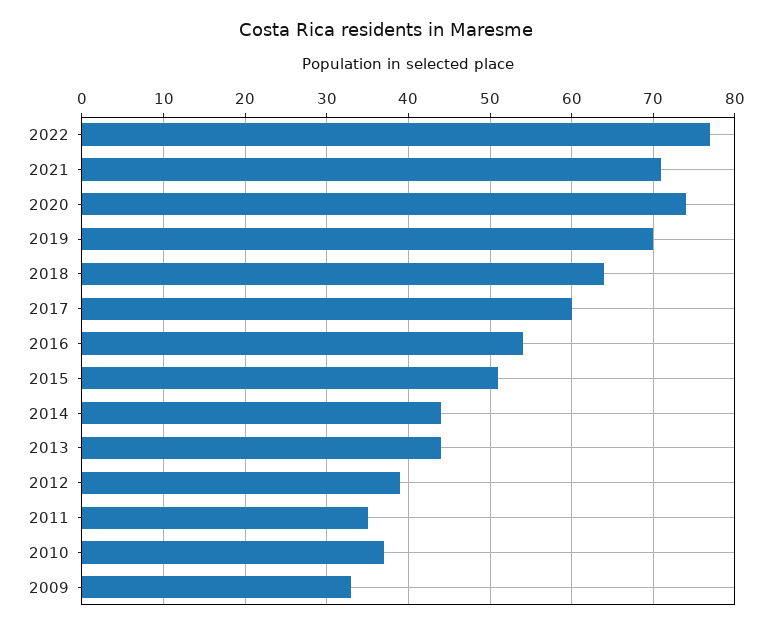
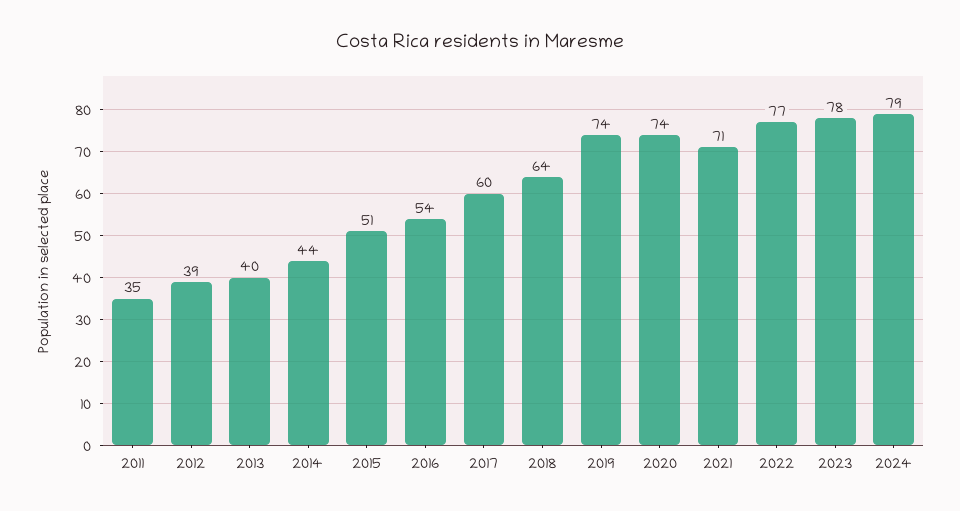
2019: 70 -> 74
2013: 44 -> 40
2010: 37 -> none
2009: 33 -> none
2023: none -> 78
2024: none -> 79

